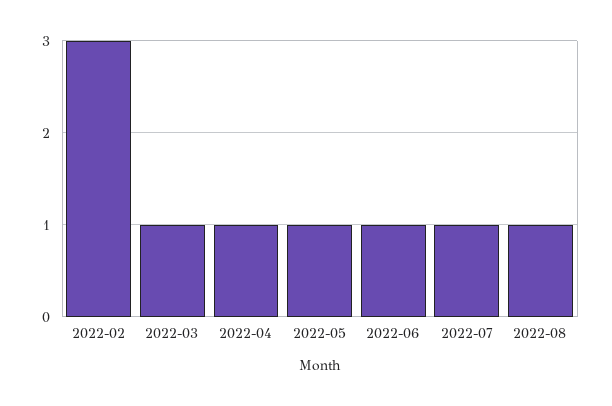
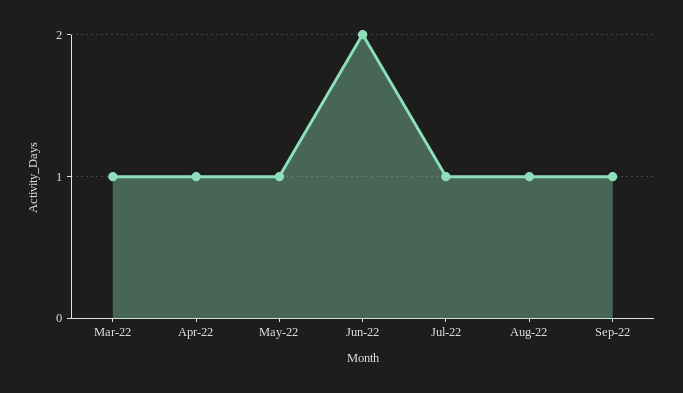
2022-02: 3 -> none
2022-06: 1 -> 2
Sep-22: none -> 1

